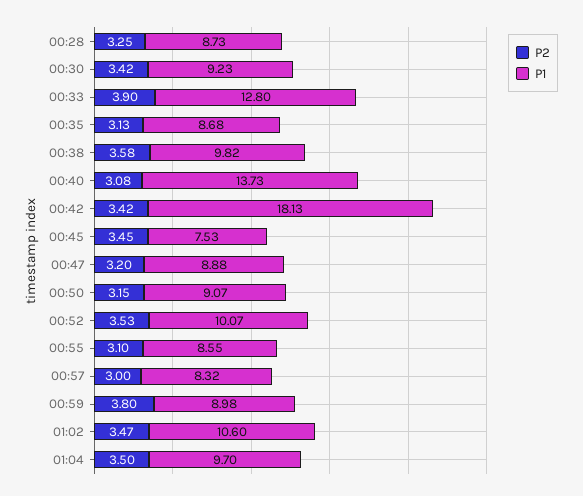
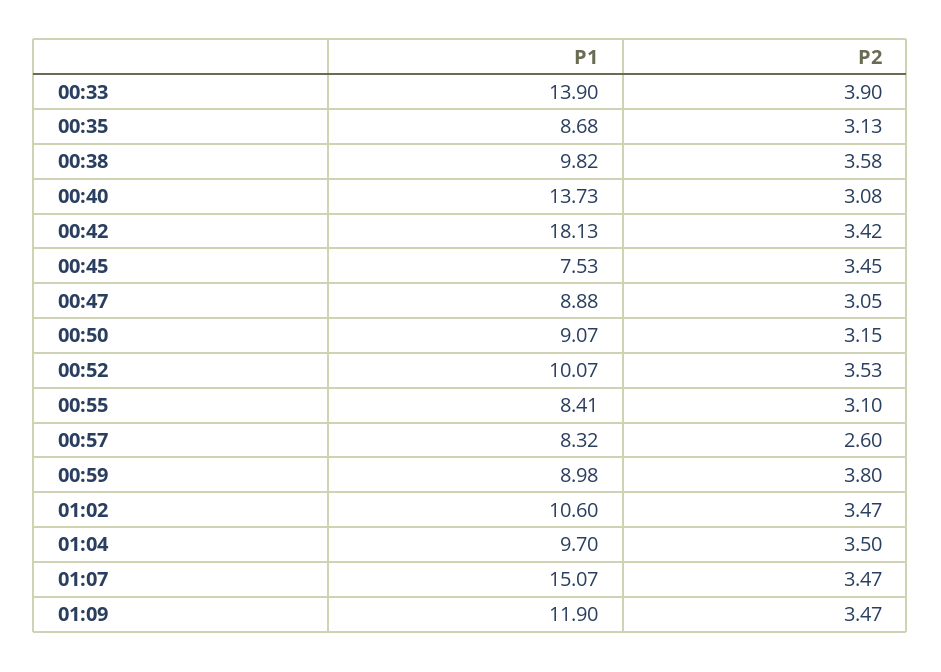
P2, 00:28: 3.25 -> none
P1, 00:28: 8.73 -> none
P2, 00:30: 3.42 -> none
P1, 00:30: 9.23 -> none
P1, 00:33: 12.8 -> 13.9
P2, 00:47: 3.2 -> 3.05
P1, 00:55: 8.55 -> 8.41
P2, 00:57: 3 -> 2.6
P1, 01:07: none -> 15.07
P2, 01:07: none -> 3.47
P1, 01:09: none -> 11.9
P2, 01:09: none -> 3.47

